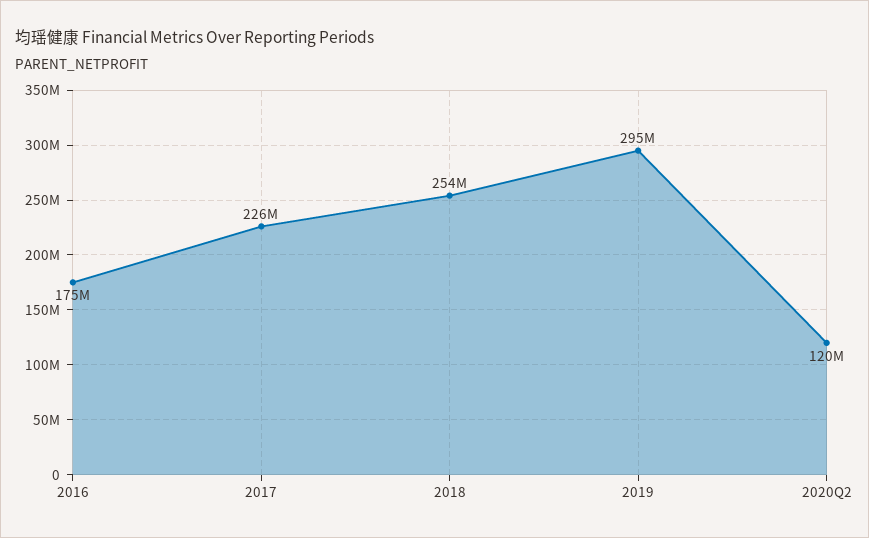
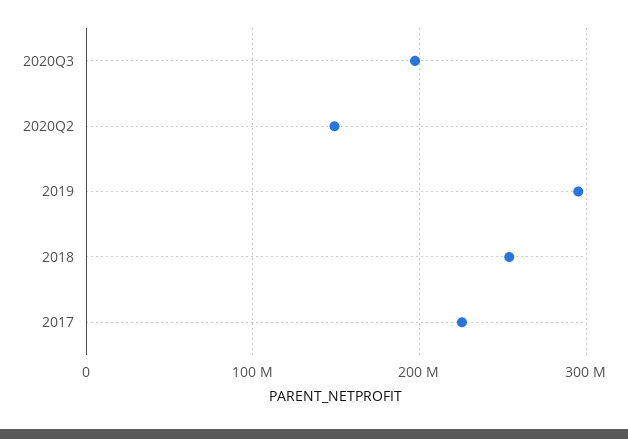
2016: 175000000 -> none
2020Q2: 120000000 -> 150000000
2020Q3: none -> 200000000

